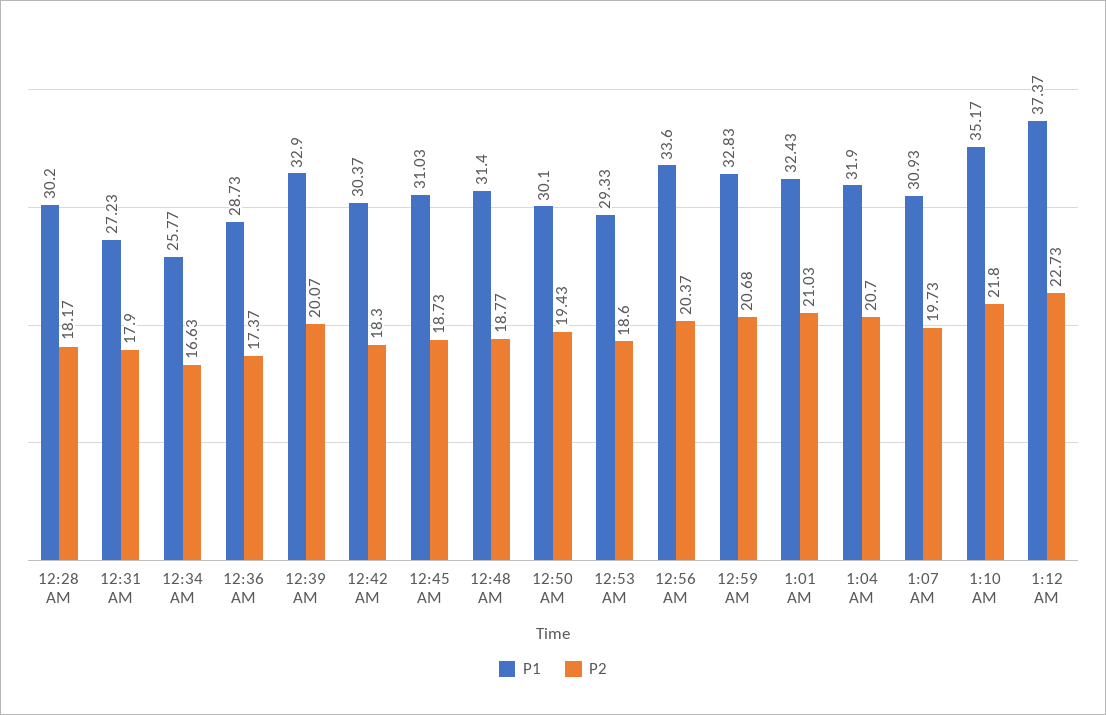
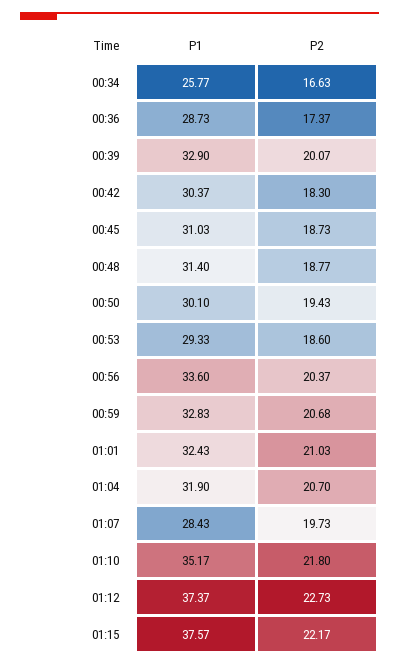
P1, 12:28 AM: 30.2 -> none
P2, 12:28 AM: 18.17 -> none
P1, 12:31 AM: 27.23 -> none
P2, 12:31 AM: 17.9 -> none
P1, 1:07 AM: 30.93 -> 28.43
P1, 01:15: none -> 37.57
P2, 01:15: none -> 22.17

